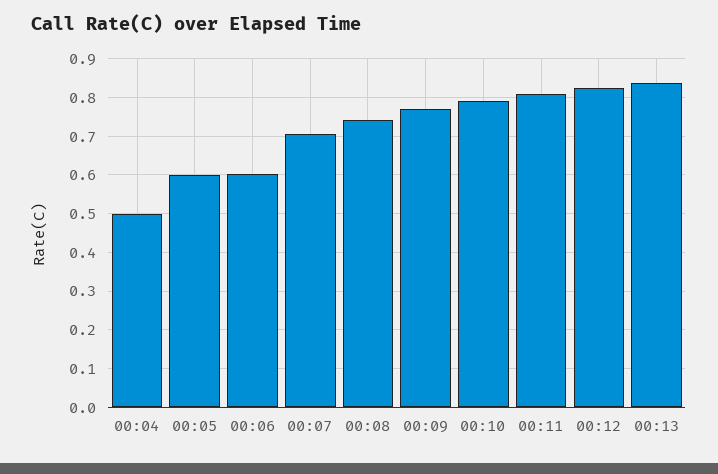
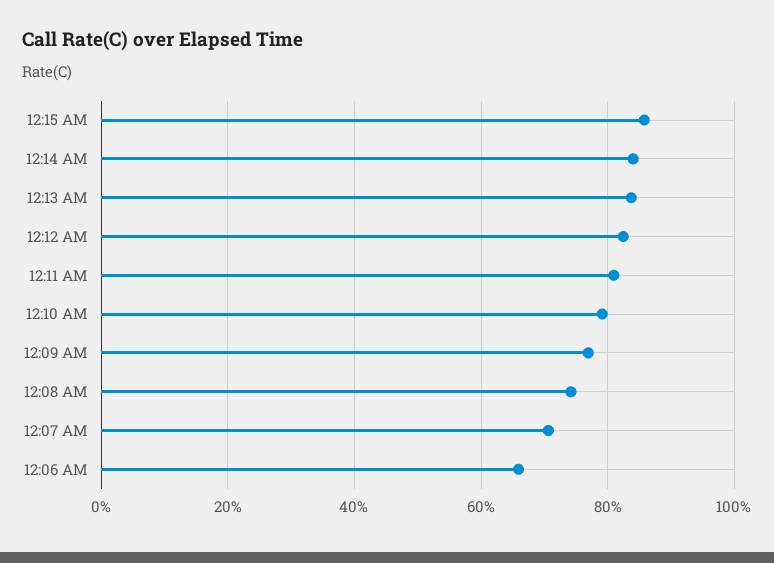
00:04: 0.5 -> none
00:05: 0.6 -> none
00:06: 0.6 -> 0.66
12:15 AM: none -> 0.86
12:14 AM: none -> 0.84

